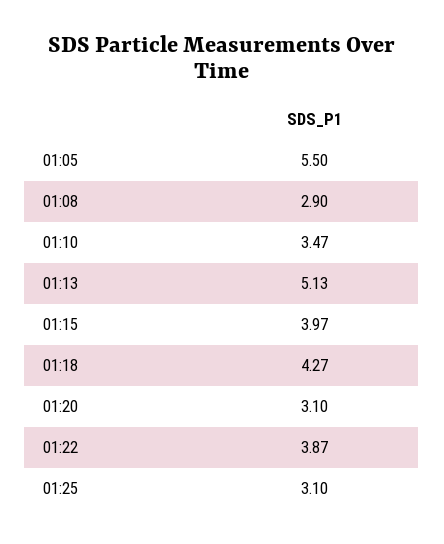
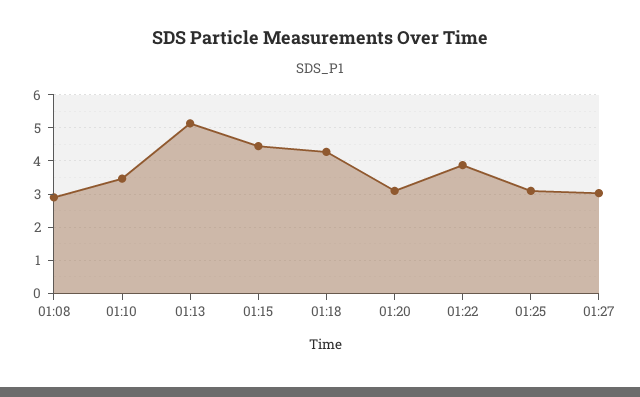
01:05: 5.5 -> none
01:15: 3.97 -> 4.4
01:27: none -> 3

